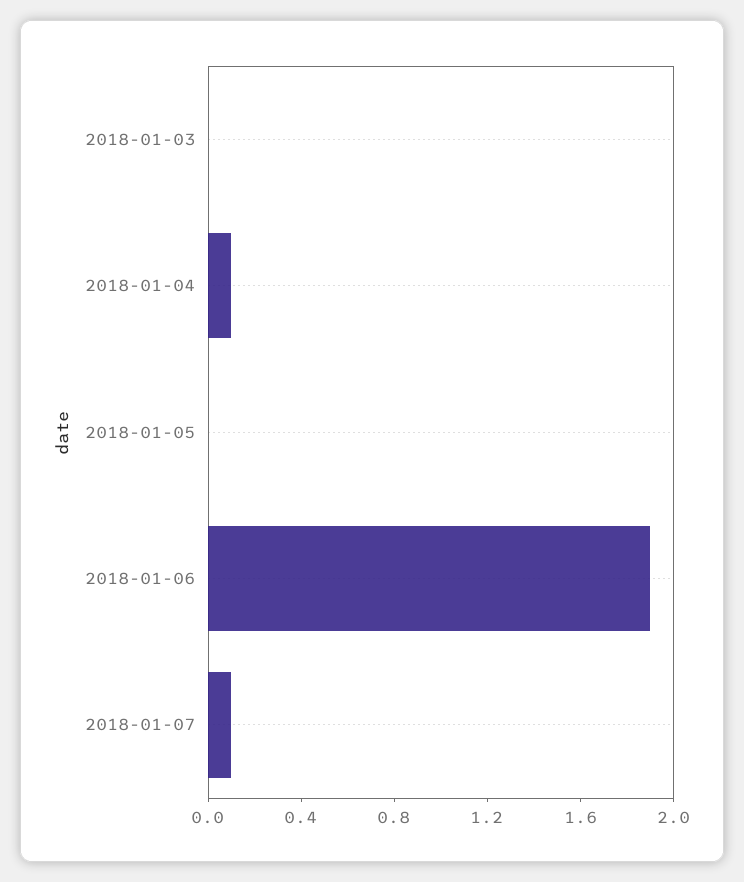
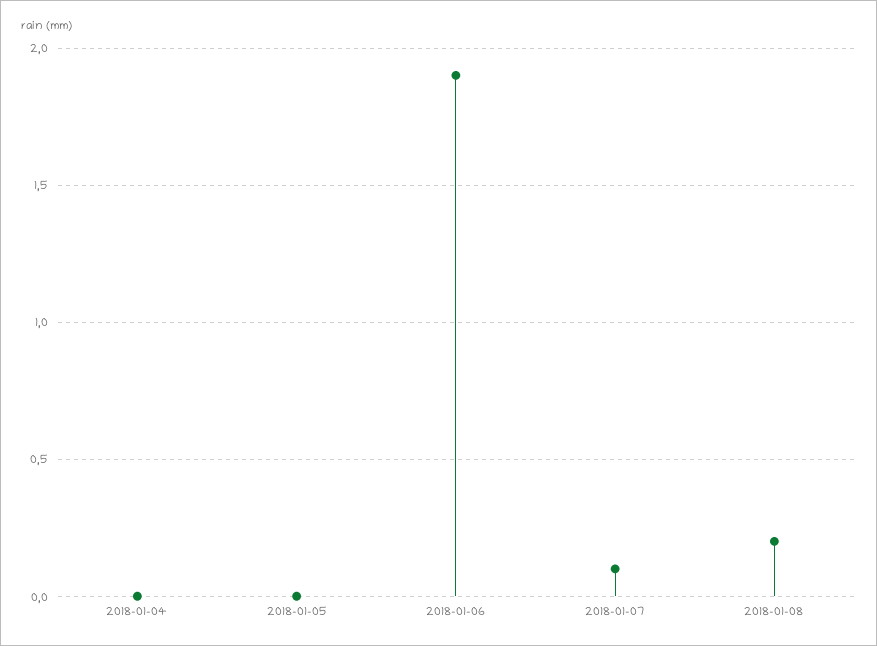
2018-01-03: 0 -> none
2018-01-04: 0.1 -> 0
2018-01-08: none -> 0.2

